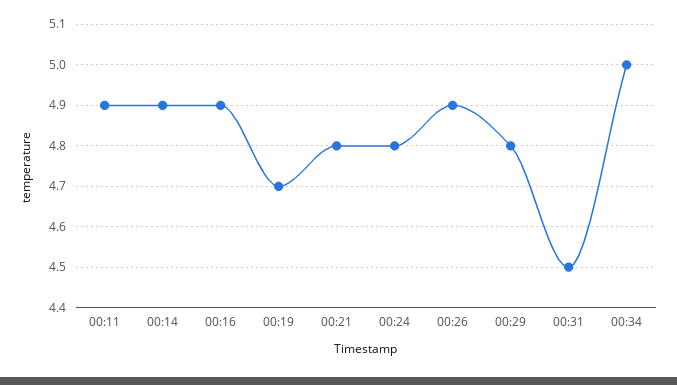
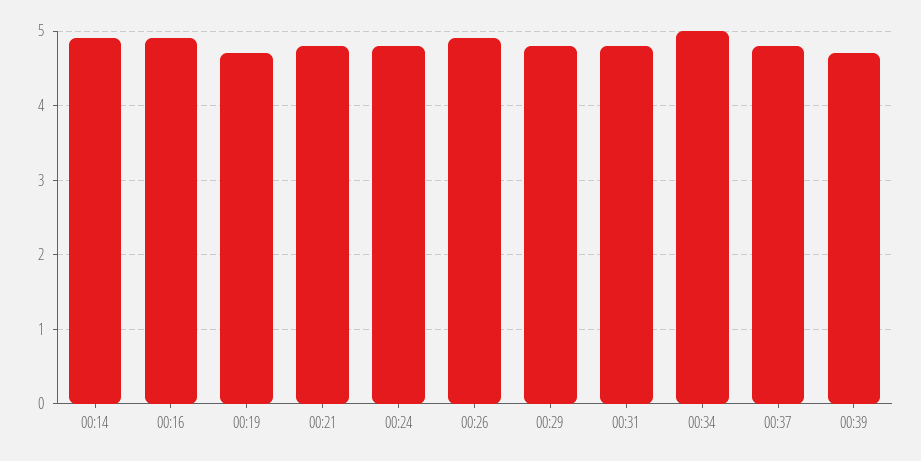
00:11: 4.9 -> none
00:31: 4.5 -> 4.8
00:37: none -> 4.8
00:39: none -> 4.7

